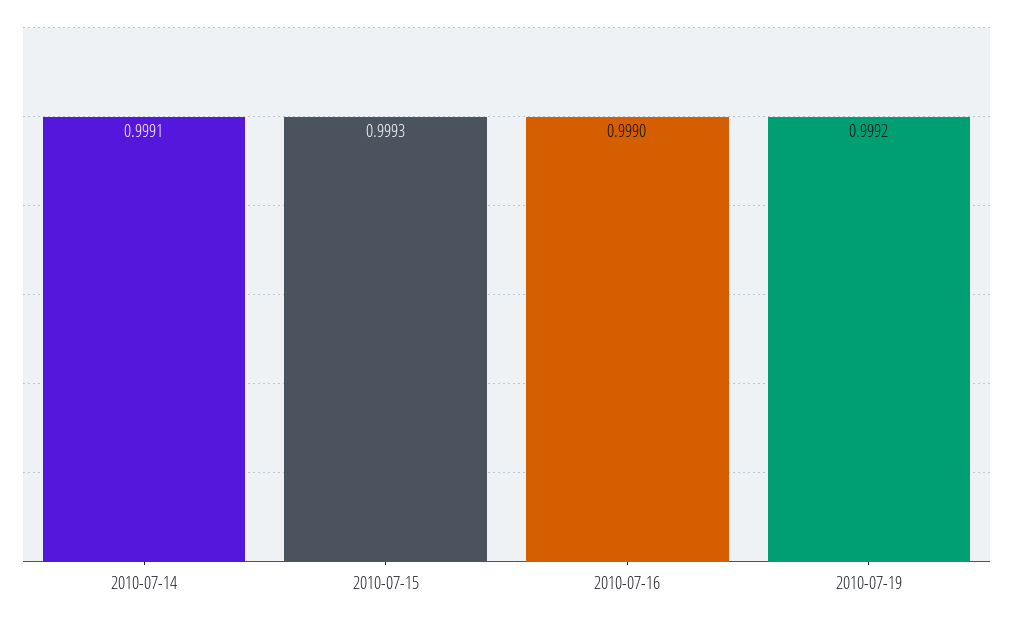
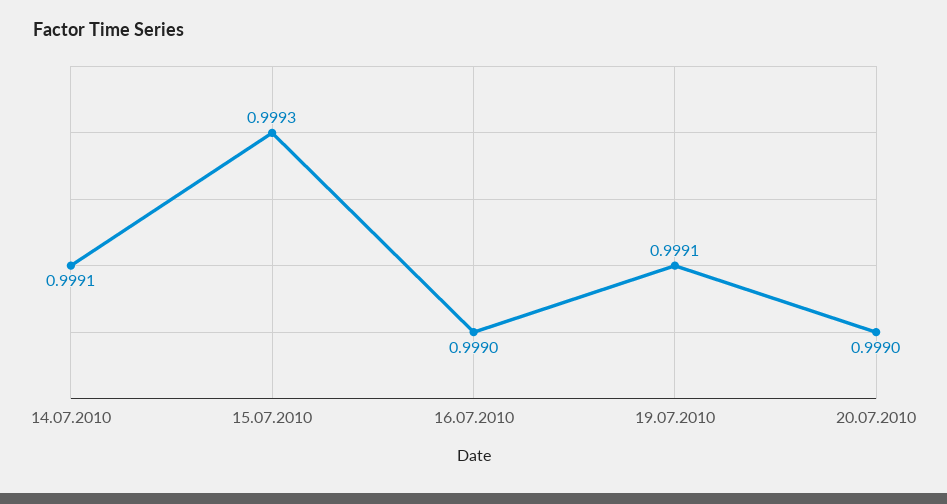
2010-07-19: 0.9992 -> 0.9991
20.07.2010: none -> 0.999

